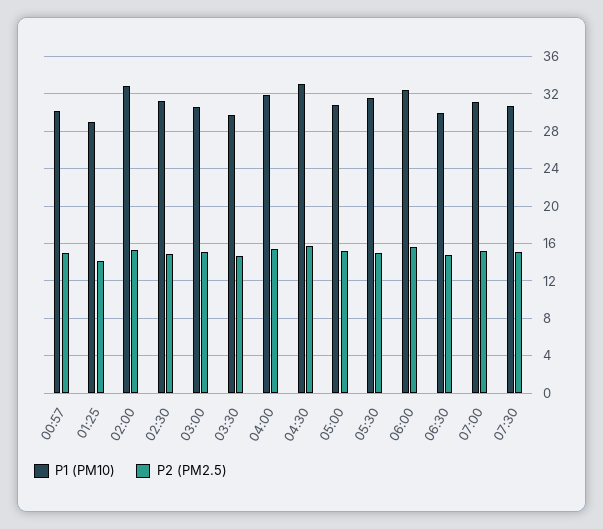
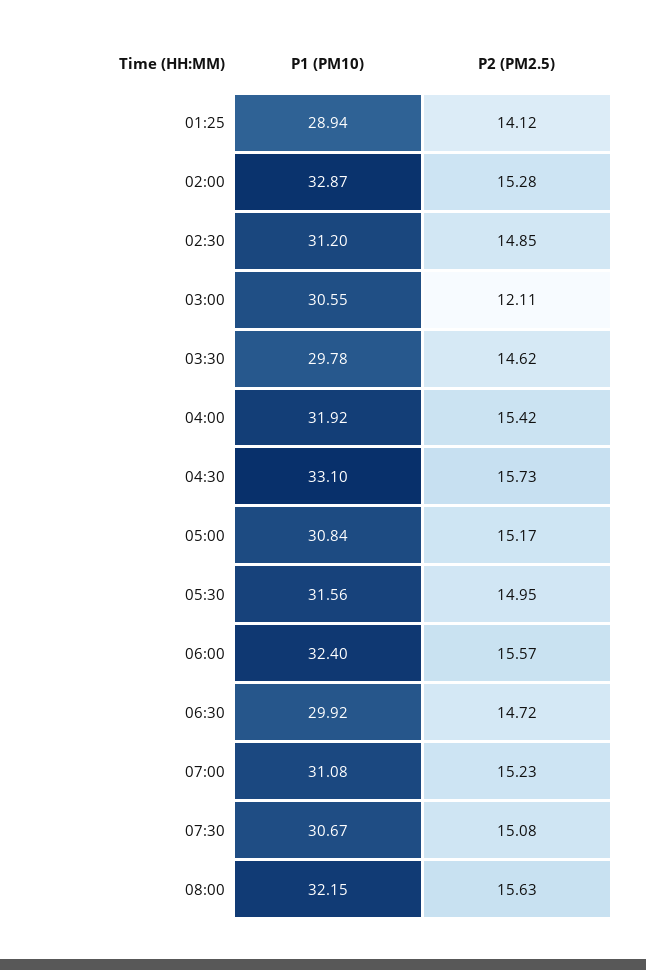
P1 (PM10), 00:57: 30 -> none
P2 (PM2.5), 00:57: 15 -> none
P2 (PM2.5), 03:00: 15 -> 12.11
P1 (PM10), 08:00: none -> 32.15
P2 (PM2.5), 08:00: none -> 15.63

